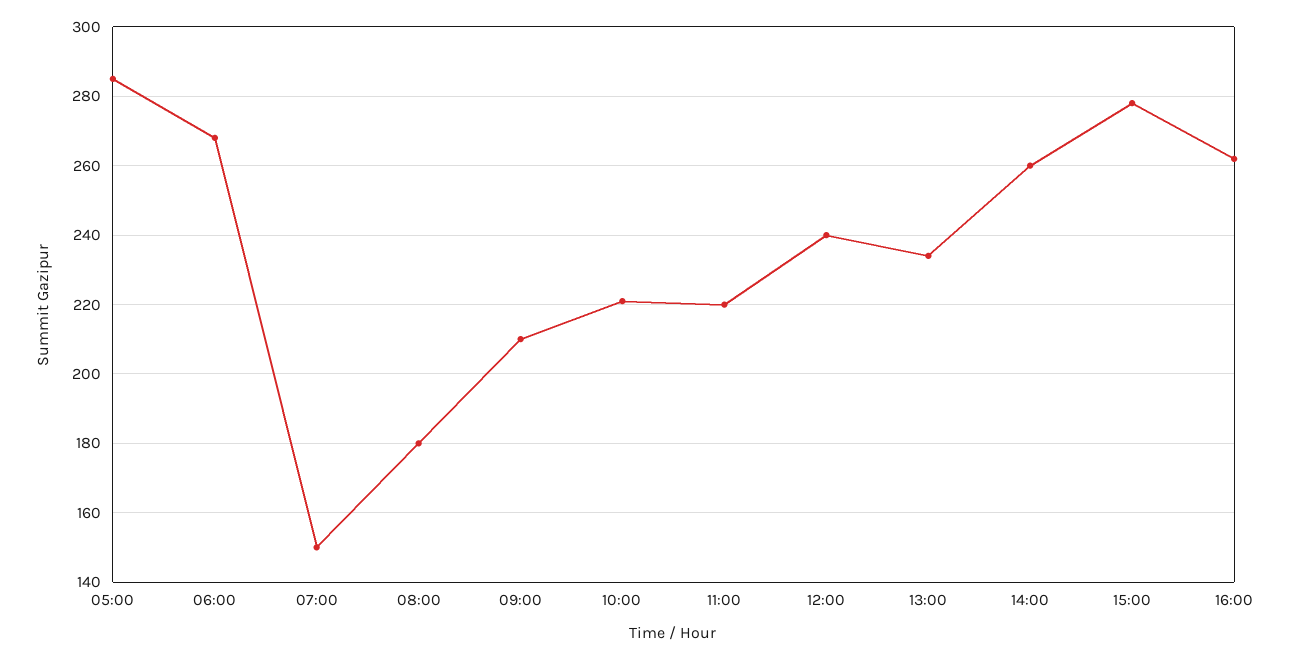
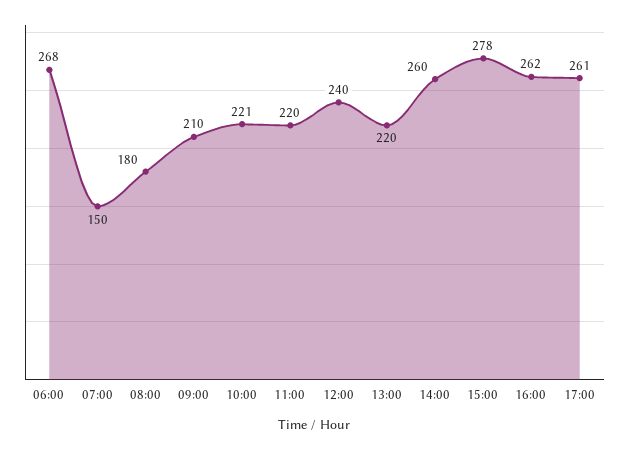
05:00: 285 -> none
13:00: 235 -> 220
17:00: none -> 261

